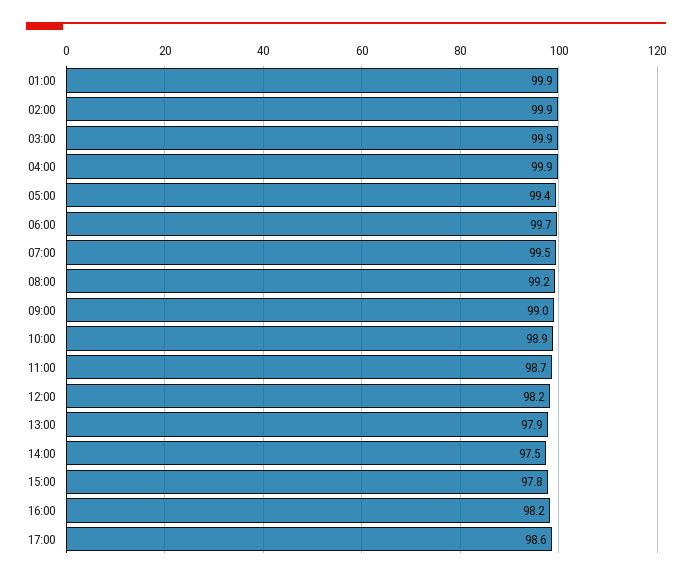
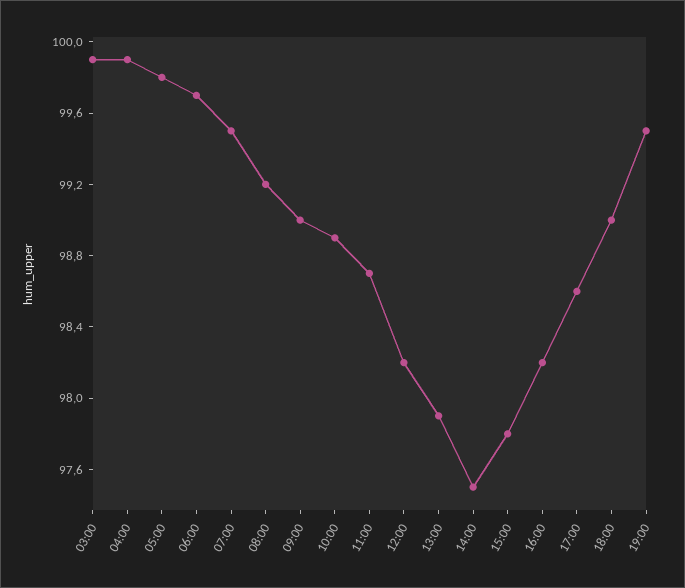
01:00: 99.9 -> none
02:00: 99.9 -> none
05:00: 99.4 -> 99.8
18:00: none -> 99
19:00: none -> 99.5

